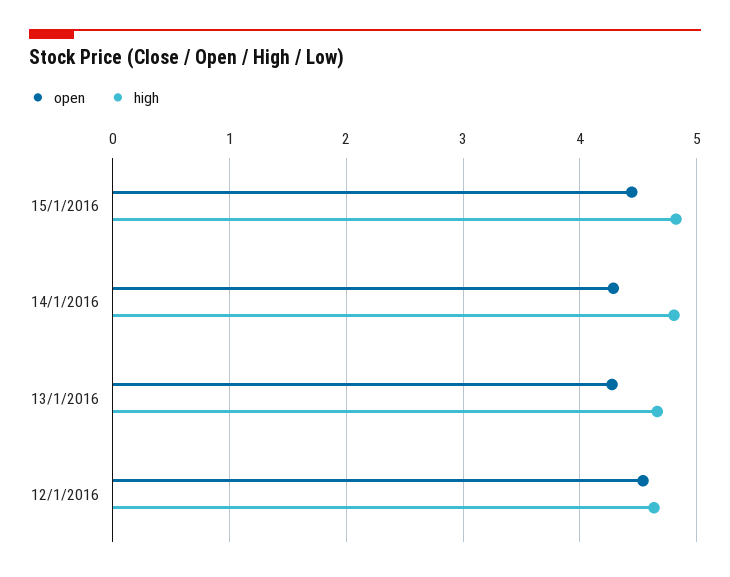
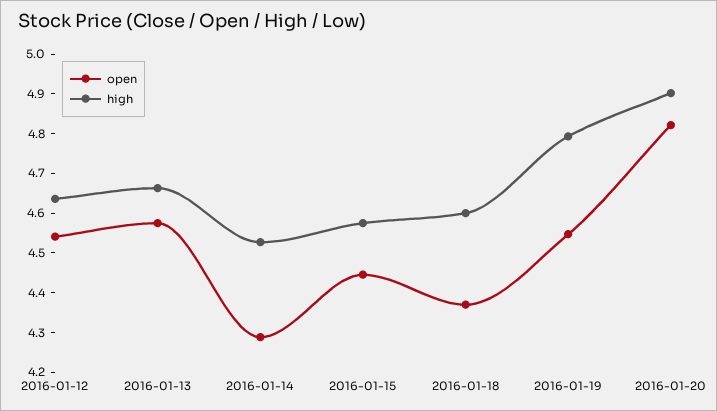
high, 15/1/2016: 4.8 -> 4.575
high, 14/1/2016: 4.8 -> 4.525
open, 13/1/2016: 4.3 -> 4.575
open, 2016-01-18: none -> 4.375
high, 2016-01-18: none -> 4.6
open, 2016-01-19: none -> 4.55
high, 2016-01-19: none -> 4.8
open, 2016-01-20: none -> 4.825
high, 2016-01-20: none -> 4.9

